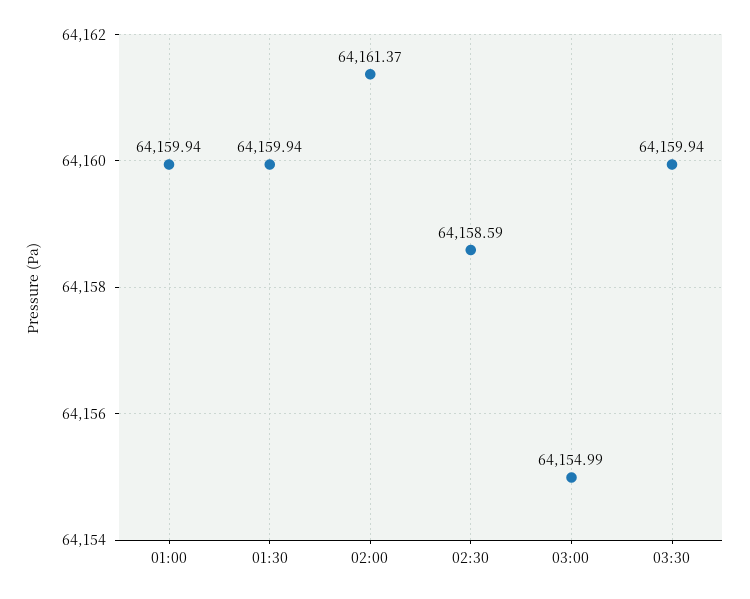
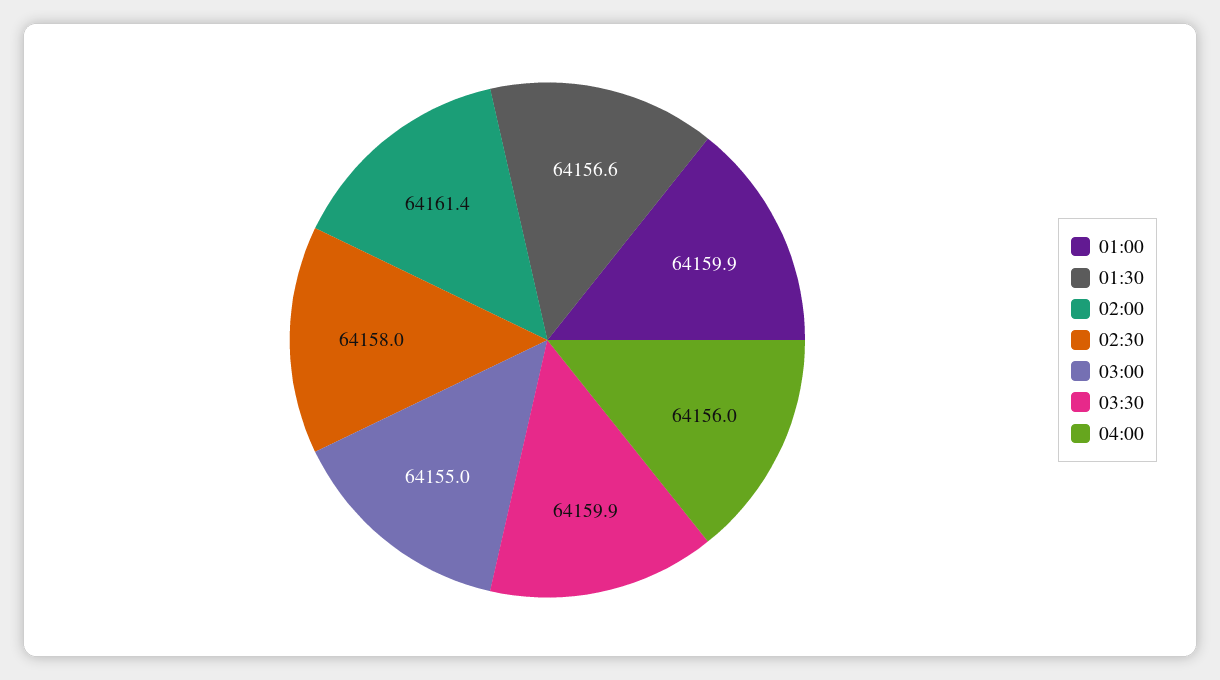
01:30: 64159.94 -> 64156.6
02:30: 64158.59 -> 64158
04:00: none -> 64156

